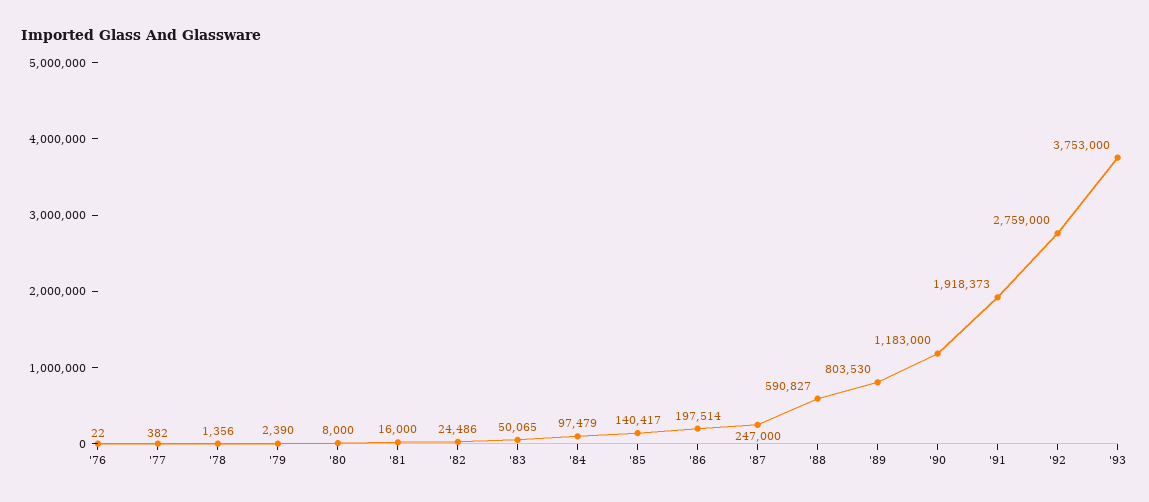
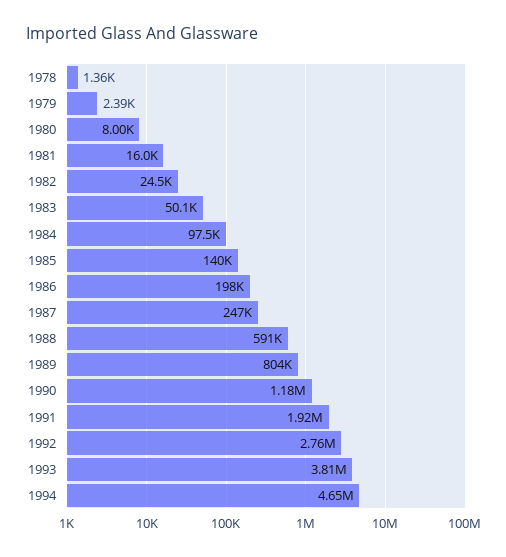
'76: 22 -> none
'77: 382 -> none
'93: 3753000 -> 3810000
1994: none -> 4650000

